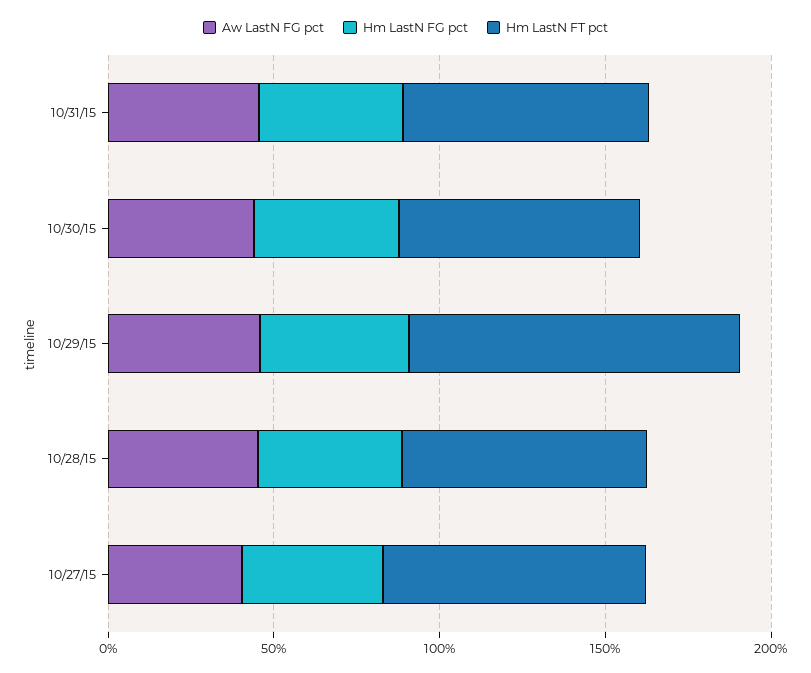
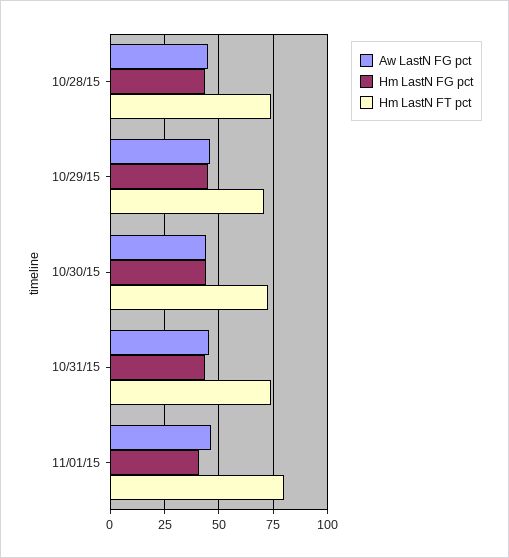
Hm LastN FT pct, 10/29/15: 100 -> 70
Aw LastN FG pct, 10/27/15: 40 -> none
Hm LastN FG pct, 10/27/15: 40 -> none
Hm LastN FT pct, 10/27/15: 80 -> none
Aw LastN FG pct, 11/01/15: none -> 45
Hm LastN FG pct, 11/01/15: none -> 40
Hm LastN FT pct, 11/01/15: none -> 80

